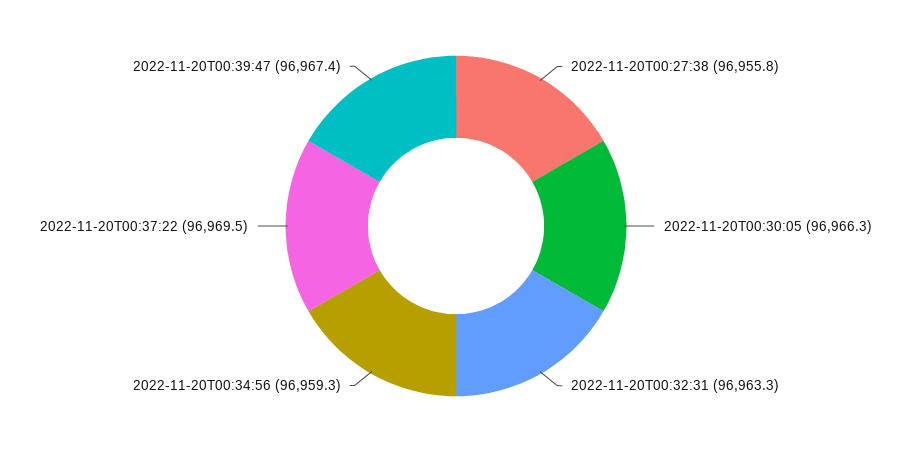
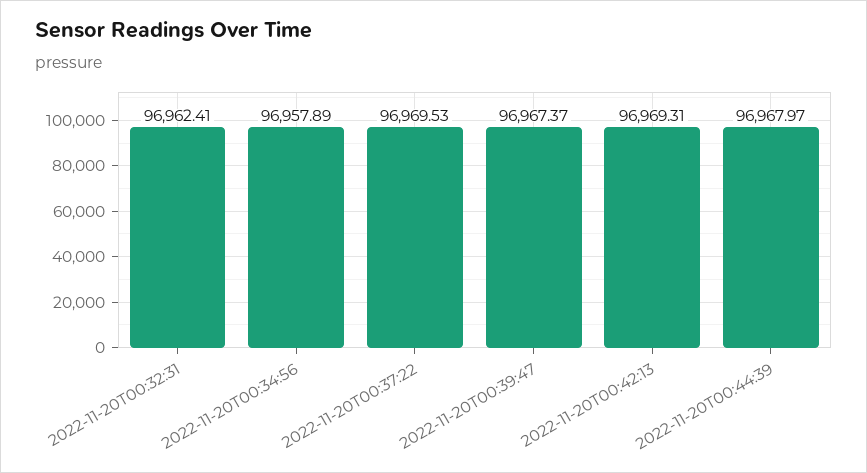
2022-11-20T00:27:38: 96955.8 -> none
2022-11-20T00:30:05: 96966.3 -> none
2022-11-20T00:32:31: 96963.3 -> 96962.41
2022-11-20T00:34:56: 96959.3 -> 96957.89
2022-11-20T00:42:13: none -> 96969.31
2022-11-20T00:44:39: none -> 96967.97

